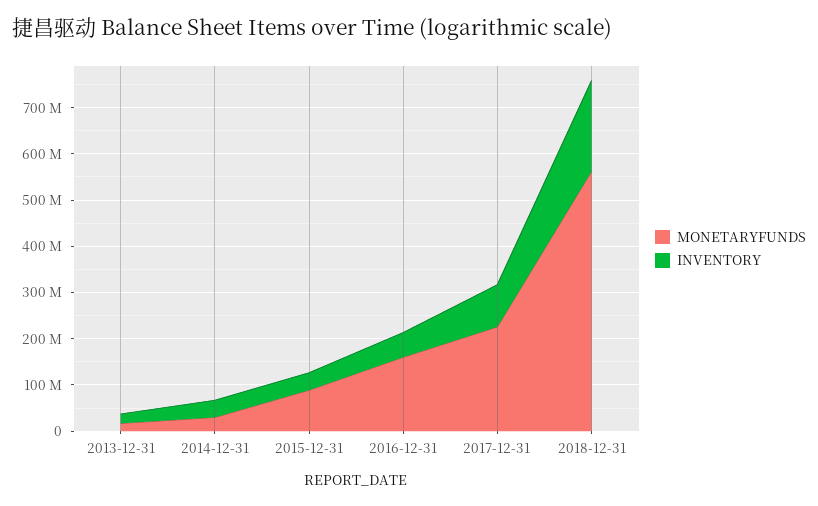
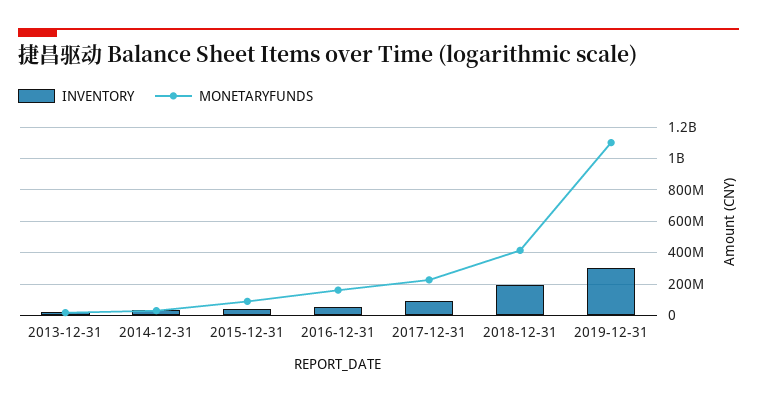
MONETARYFUNDS, 2018-12-31: 560000000 -> 400000000
INVENTORY, 2019-12-31: none -> 300000000
MONETARYFUNDS, 2019-12-31: none -> 1100000000

